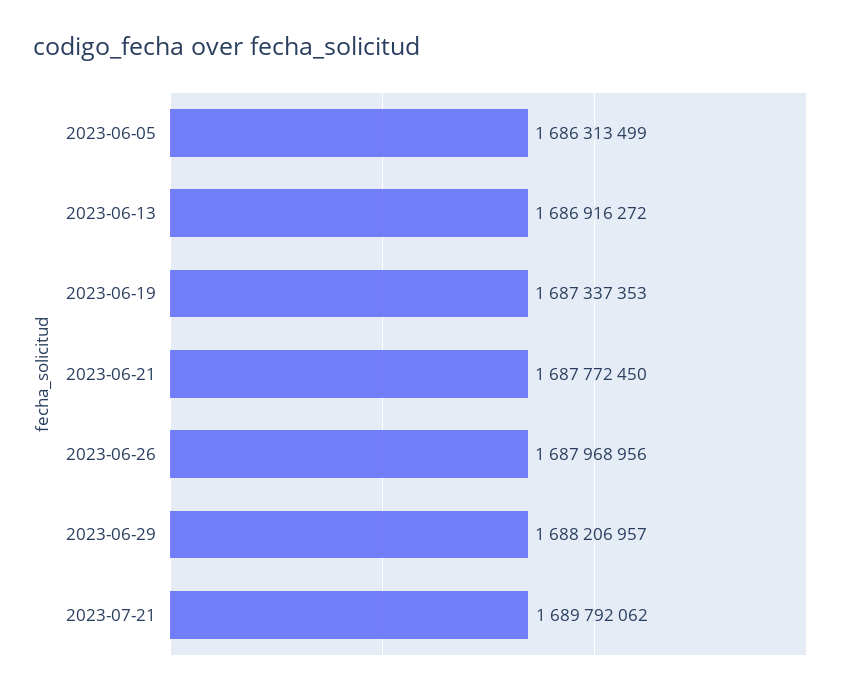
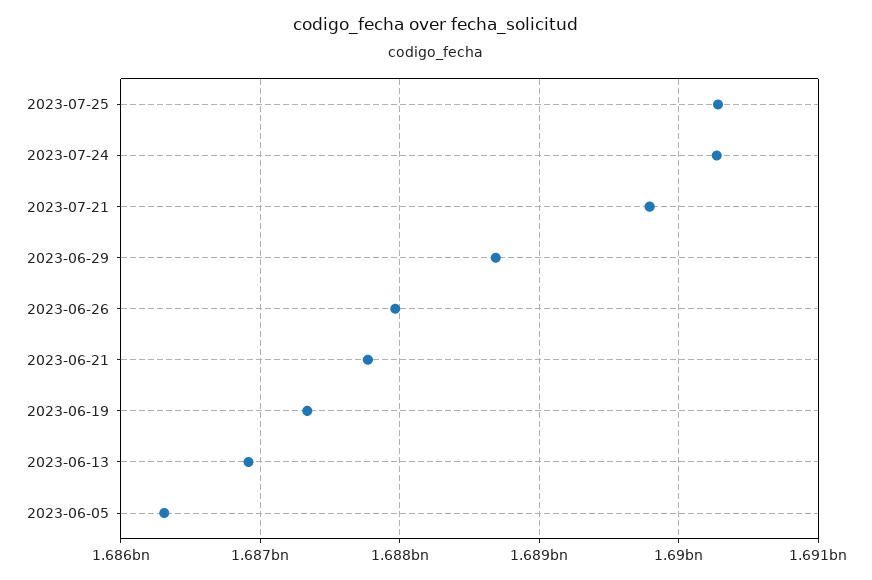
2023-06-29: 1688206957 -> 1688700000
2023-07-25: none -> 1690300000
2023-07-24: none -> 1690300000

